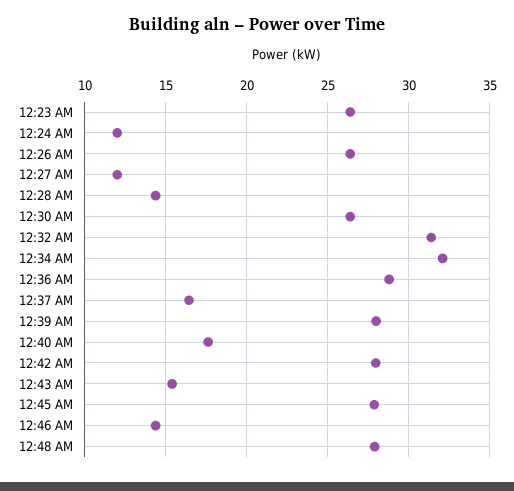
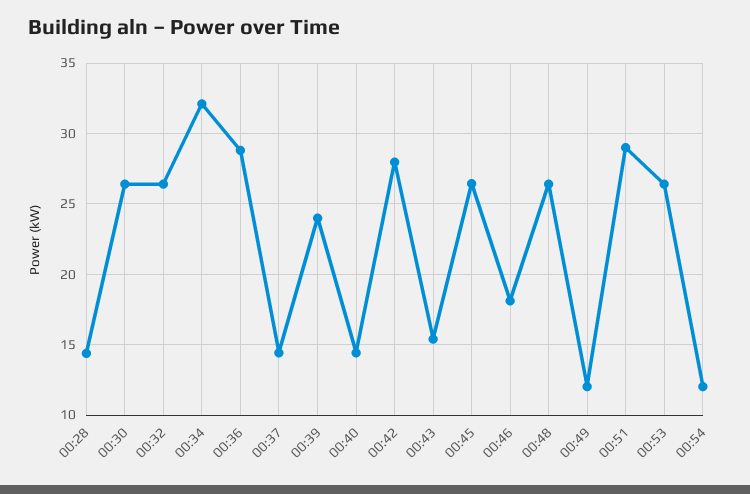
12:23 AM: 26.5 -> none
12:24 AM: 12 -> none
12:26 AM: 26.5 -> none
12:27 AM: 12 -> none
12:32 AM: 31.5 -> 26.5
12:37 AM: 16.5 -> 14.5
12:39 AM: 28 -> 24
12:40 AM: 17.5 -> 14.5
12:45 AM: 28 -> 26.5
12:46 AM: 14.5 -> 18
12:48 AM: 28 -> 26.5
00:49: none -> 12
00:51: none -> 29
00:53: none -> 26.5
00:54: none -> 12

